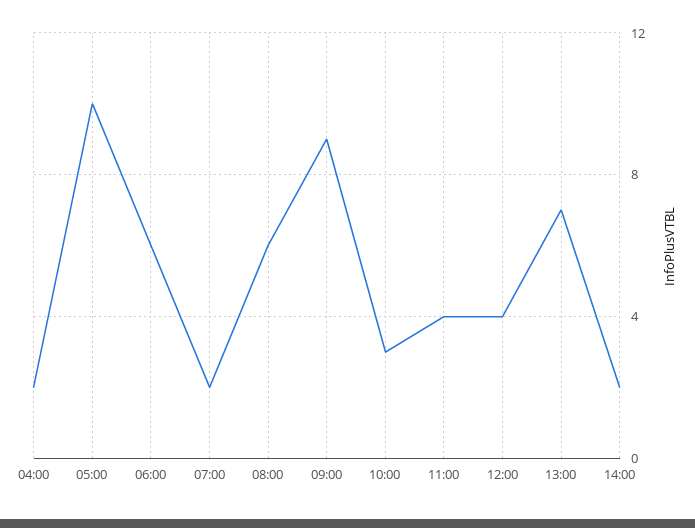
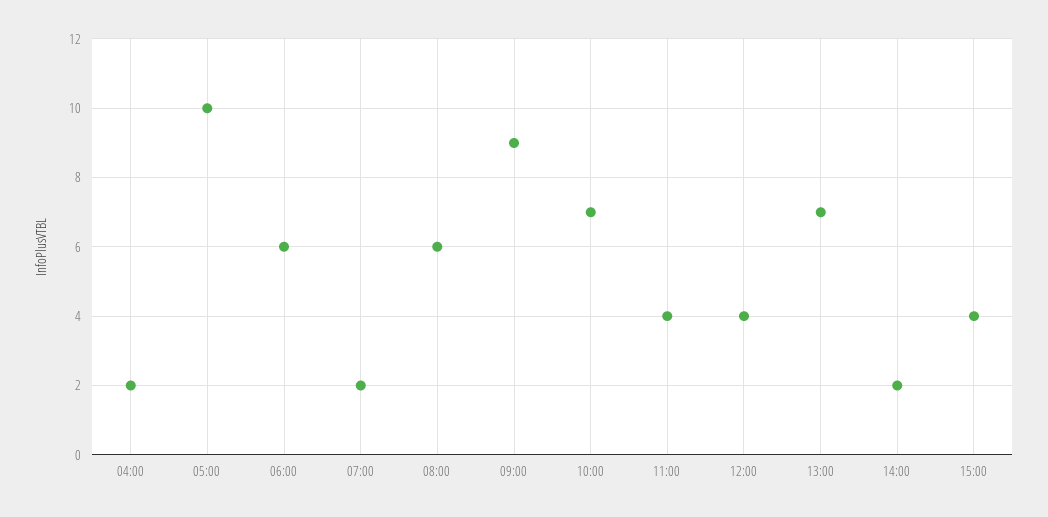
10:00: 3 -> 7
15:00: none -> 4

